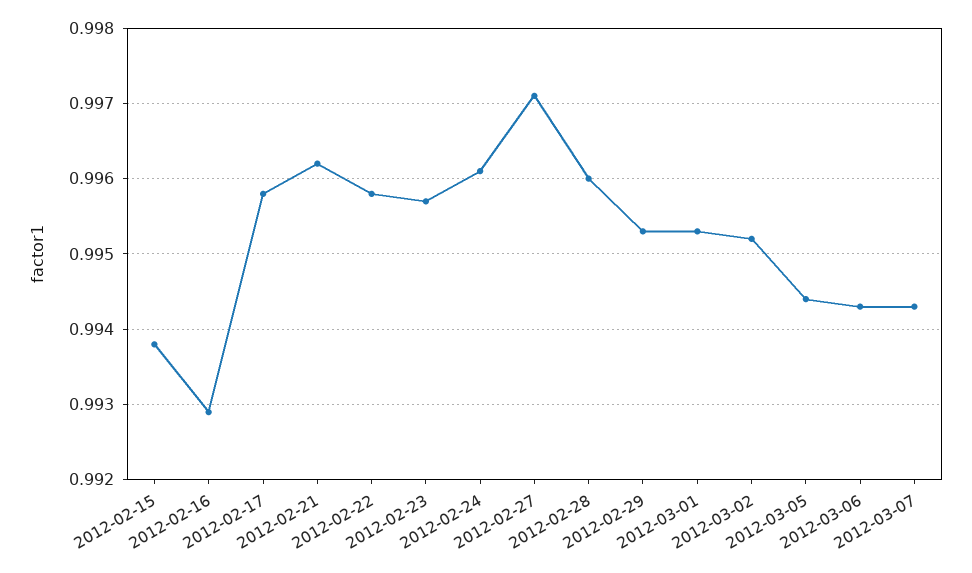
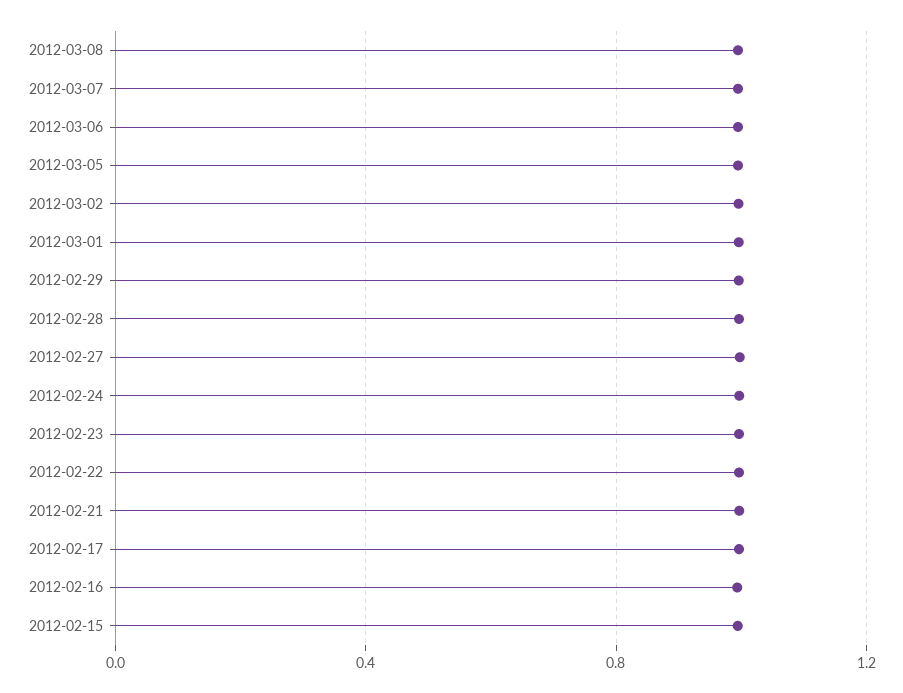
2012-03-08: none -> 1

